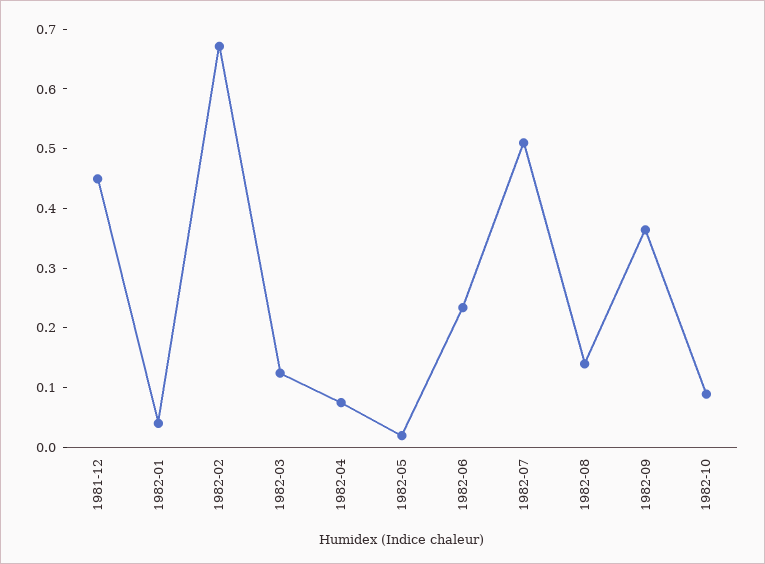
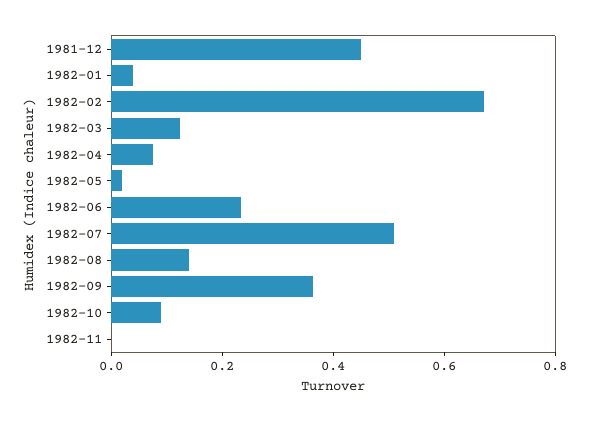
1982-11: none -> 0

